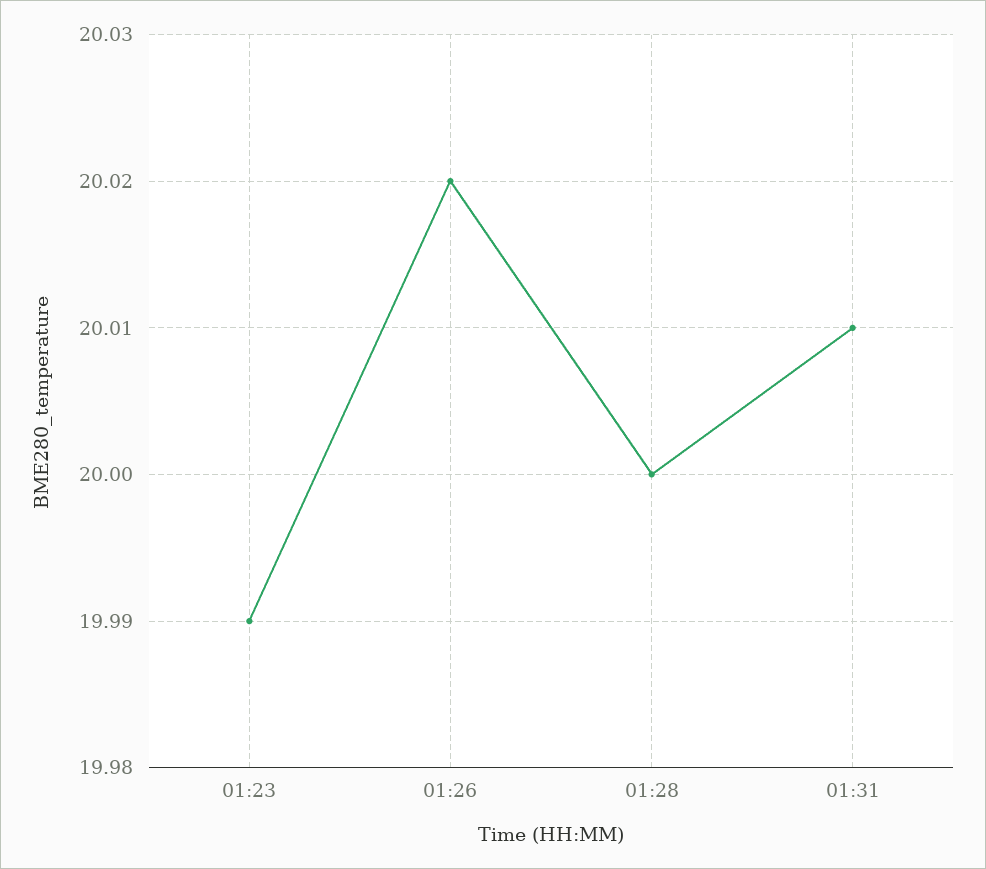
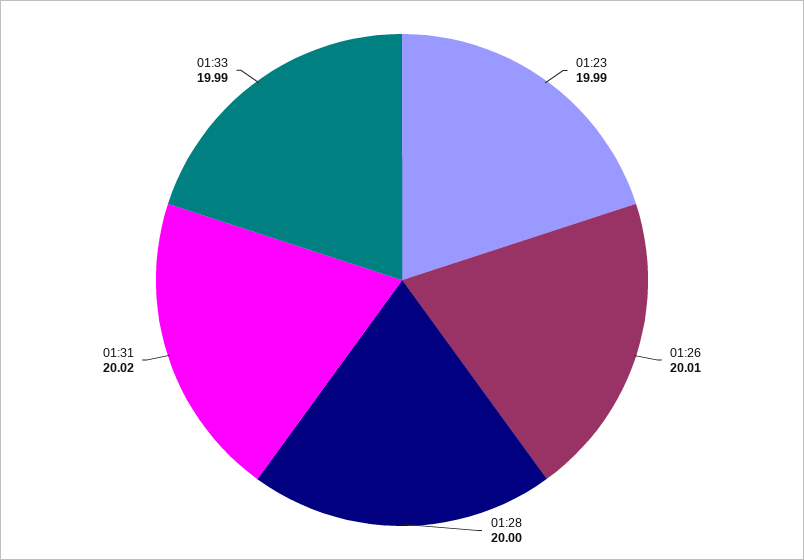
01:26: 20.02 -> 20.01
01:31: 20.01 -> 20.02
01:33: none -> 19.99

